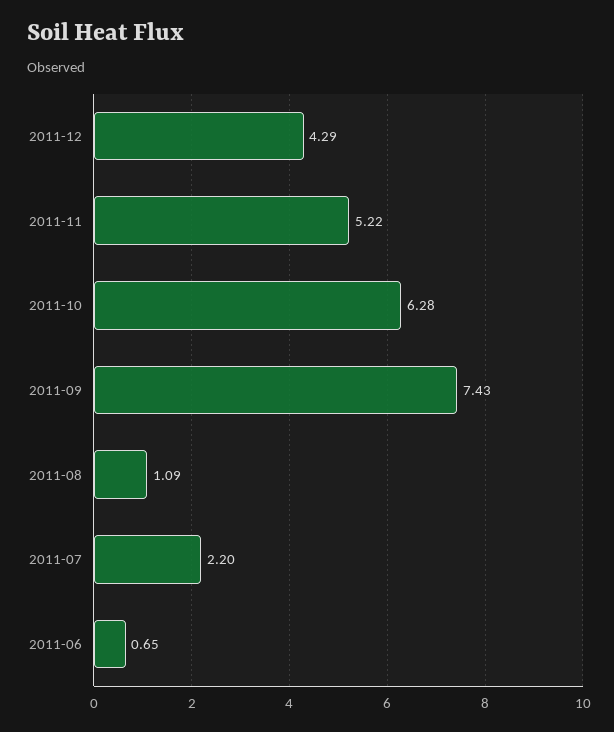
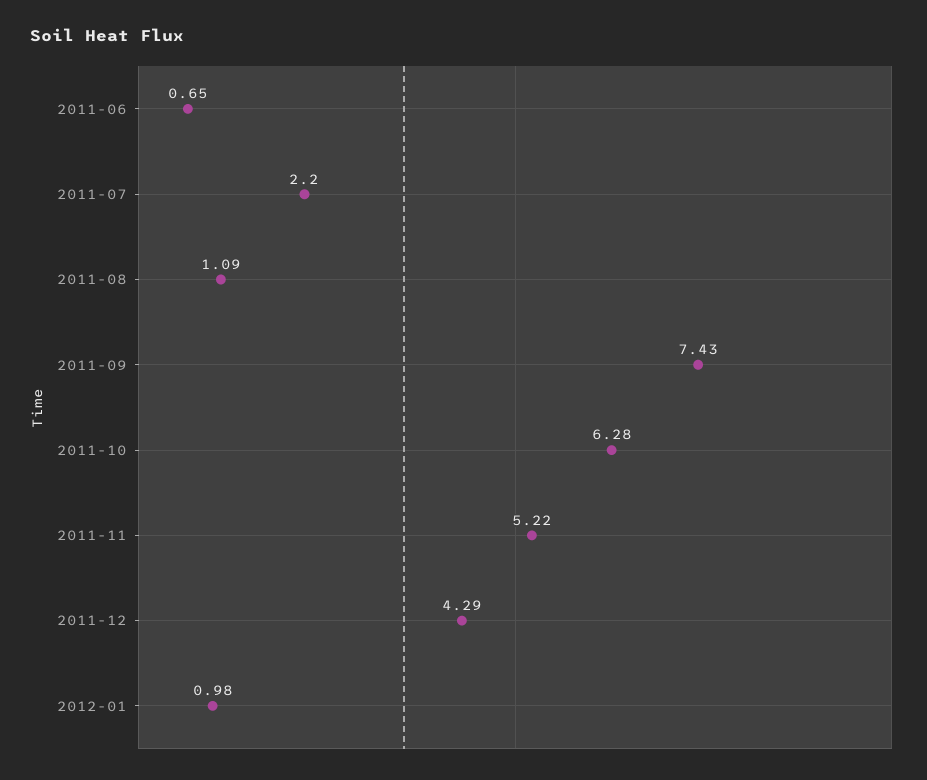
2012-01: none -> 0.98

